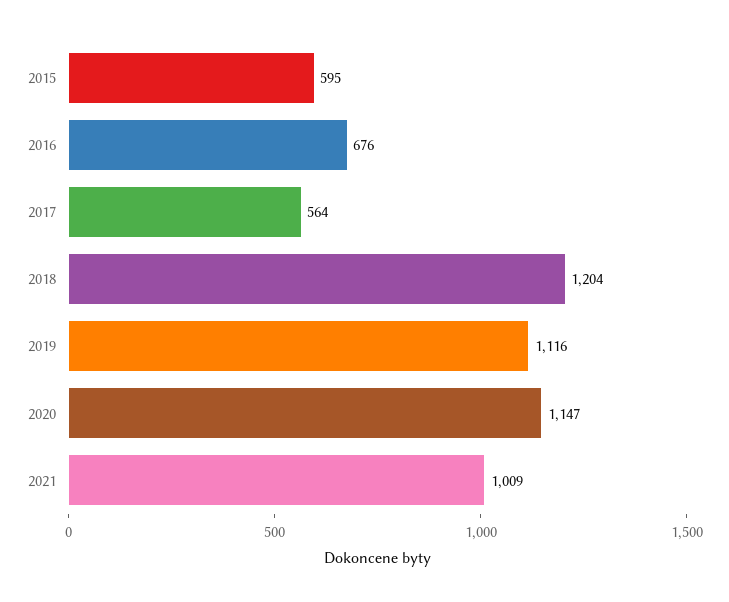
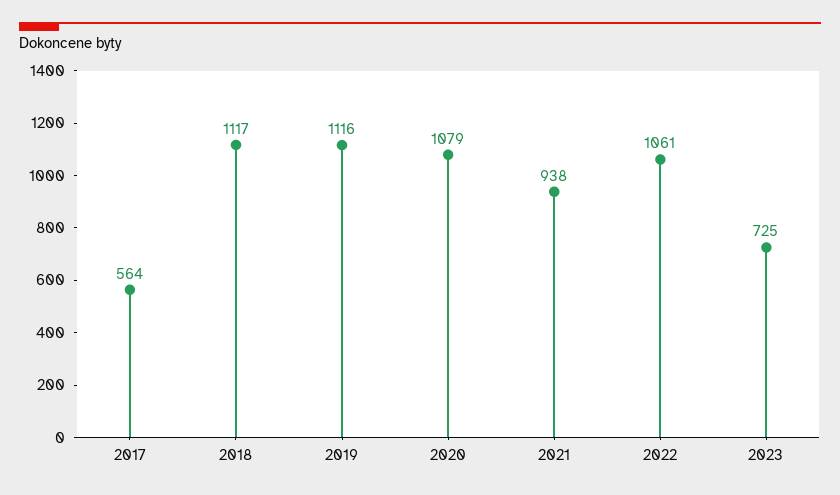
2015: 595 -> none
2016: 676 -> none
2018: 1204 -> 1117
2020: 1147 -> 1079
2021: 1009 -> 938
2022: none -> 1061
2023: none -> 725

